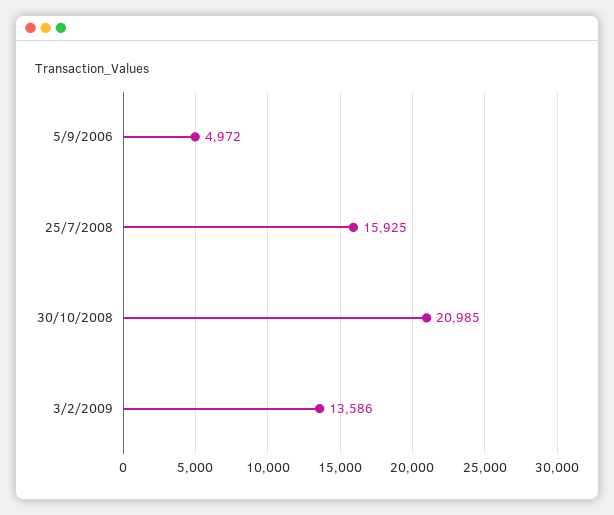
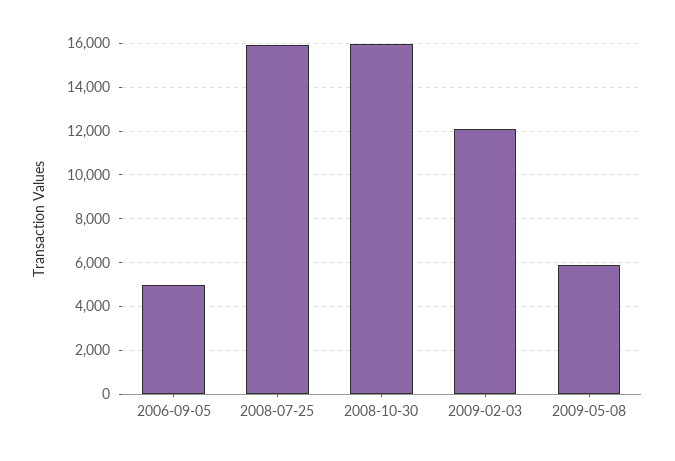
30/10/2008: 20985 -> 16000
3/2/2009: 13586 -> 12000
2009-05-08: none -> 6000

